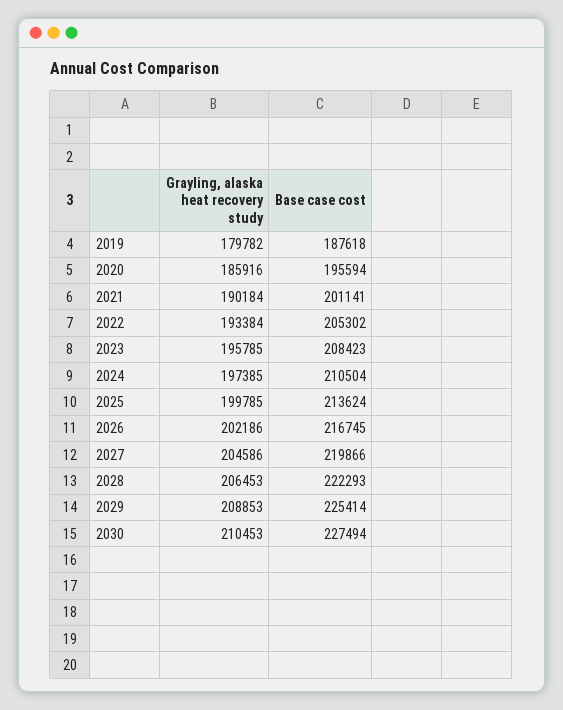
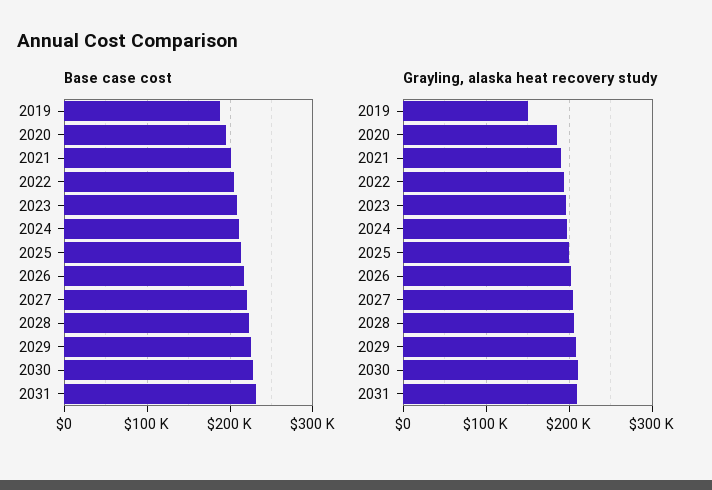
Grayling, alaska heat recovery study, 2019: 179782 -> 150000
Base case cost, 2031: none -> 230000
Grayling, alaska heat recovery study, 2031: none -> 210000

